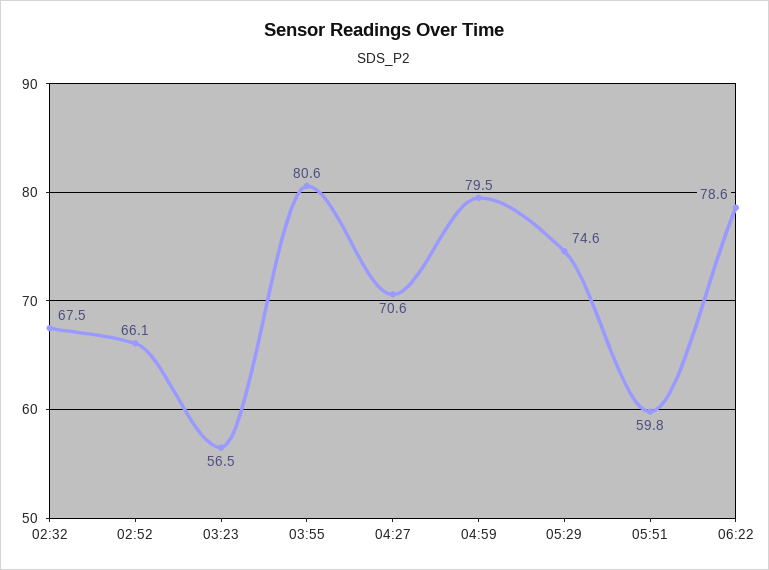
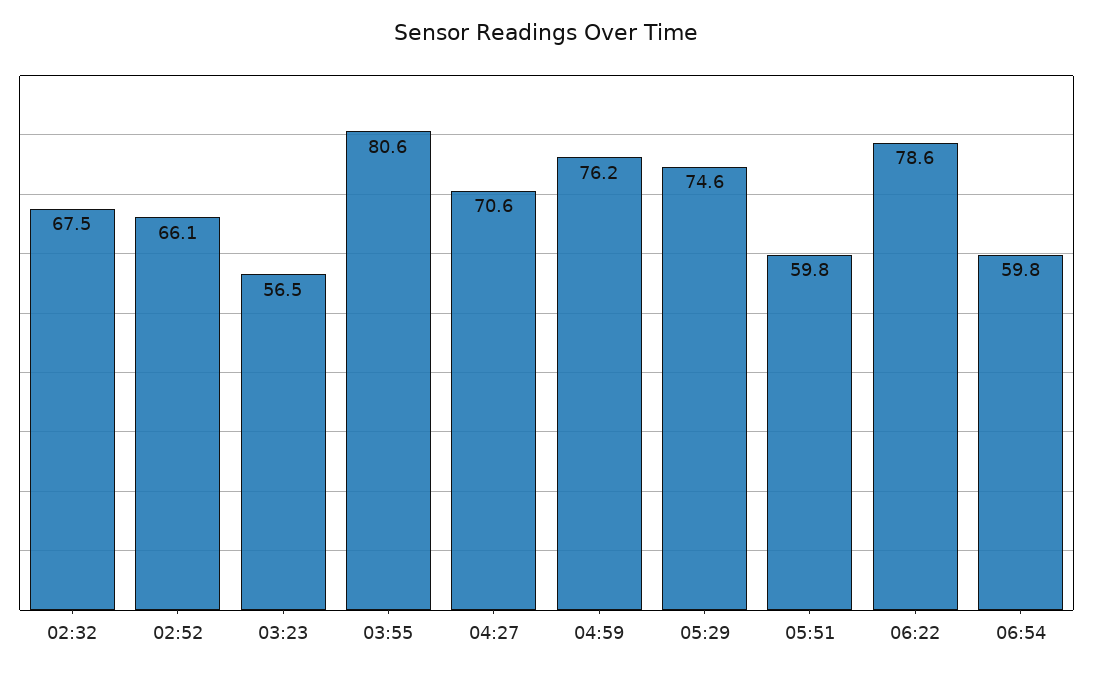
04:59: 79.5 -> 76.2
06:54: none -> 59.8

